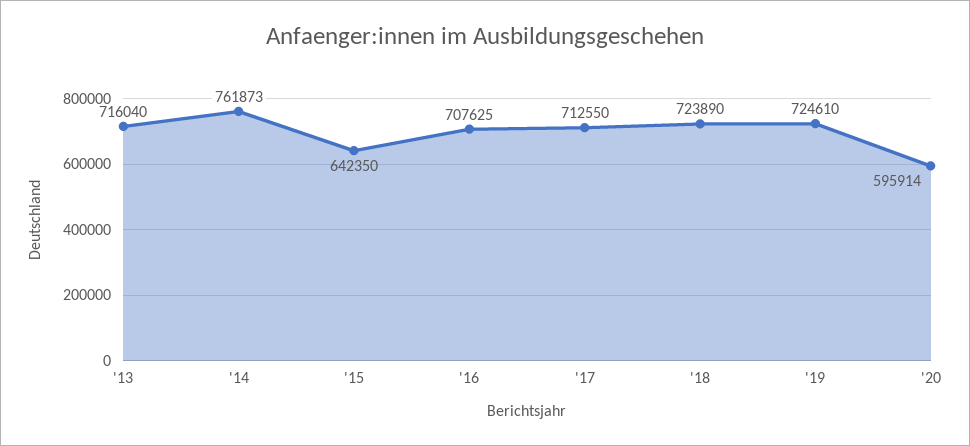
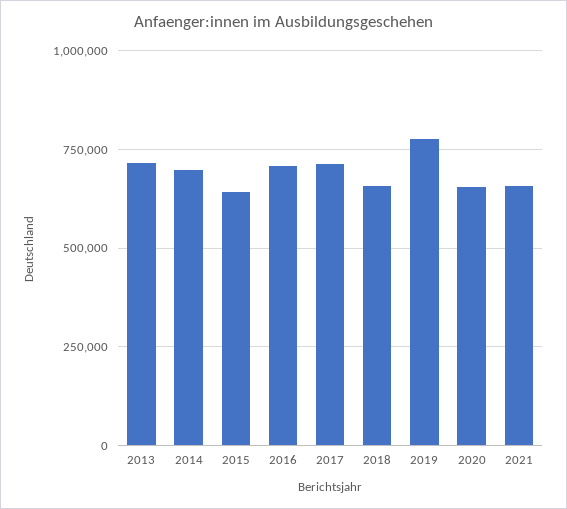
'14: 761873 -> 700000
'18: 723890 -> 650000
'19: 724610 -> 775000
'20: 595914 -> 650000
2021: none -> 650000

